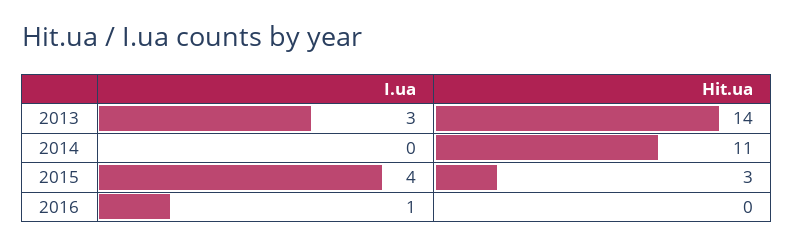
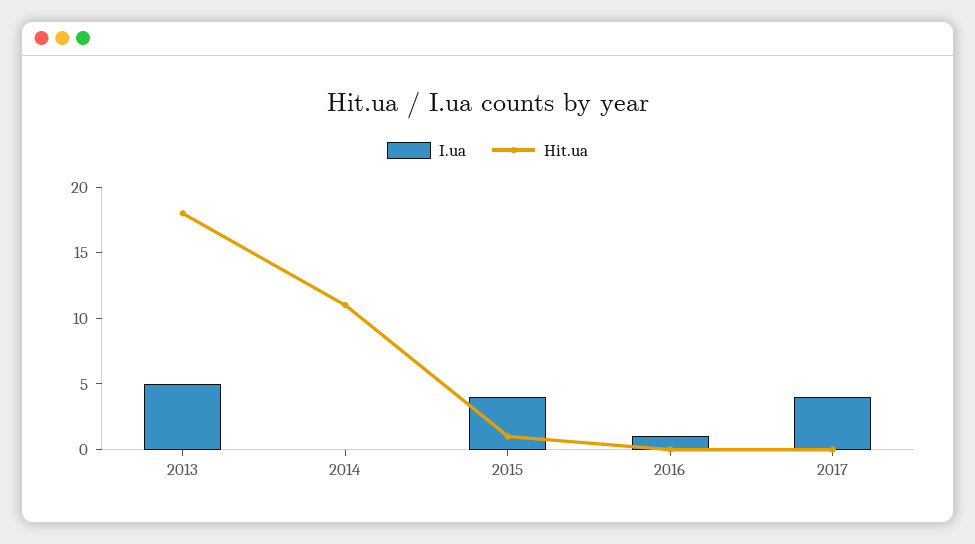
I.ua, 2013: 3 -> 5
Hit.ua, 2013: 14 -> 18
Hit.ua, 2015: 3 -> 1
I.ua, 2017: none -> 4
Hit.ua, 2017: none -> 0

